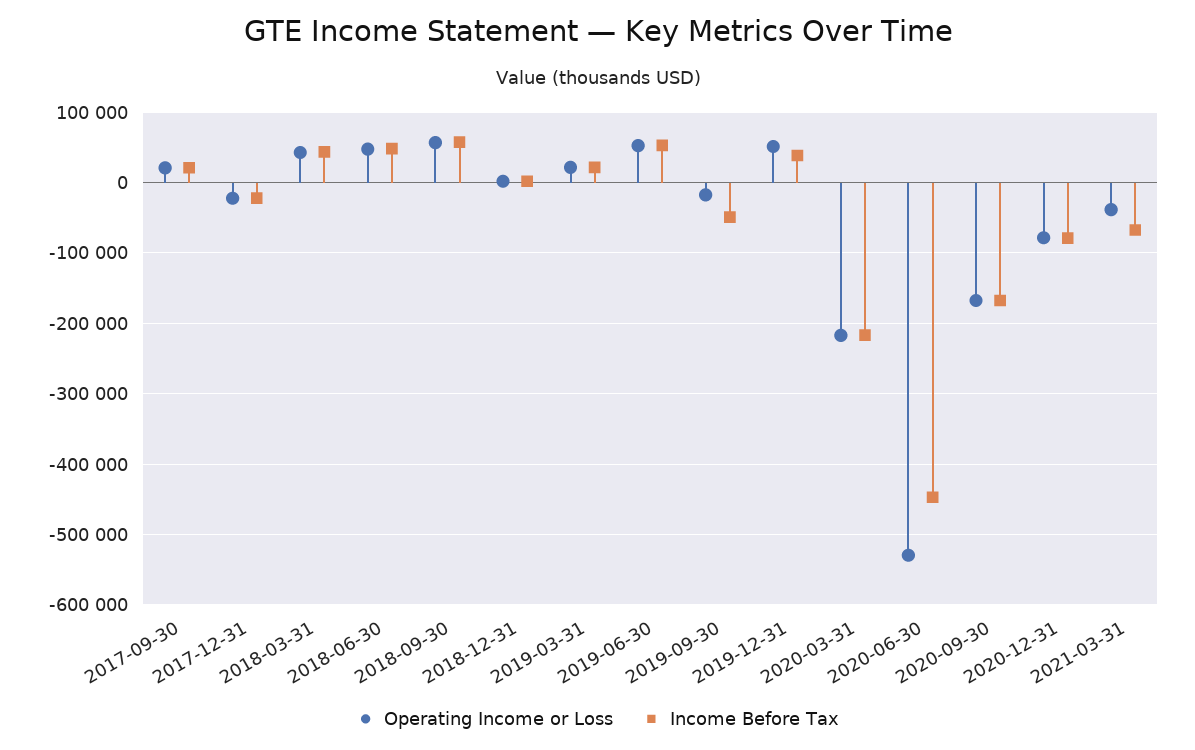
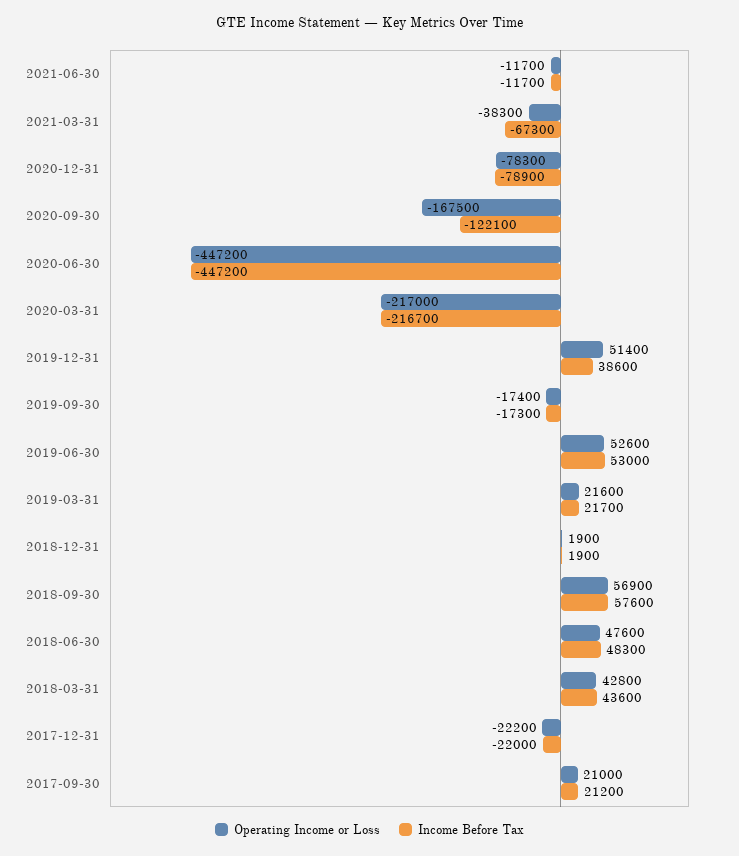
Income Before Tax, 2019-09-30: -50000 -> -17300
Operating Income or Loss, 2020-06-30: -530000 -> -447200
Income Before Tax, 2020-09-30: -170000 -> -122100
Operating Income or Loss, 2021-06-30: none -> -11700
Income Before Tax, 2021-06-30: none -> -11700

